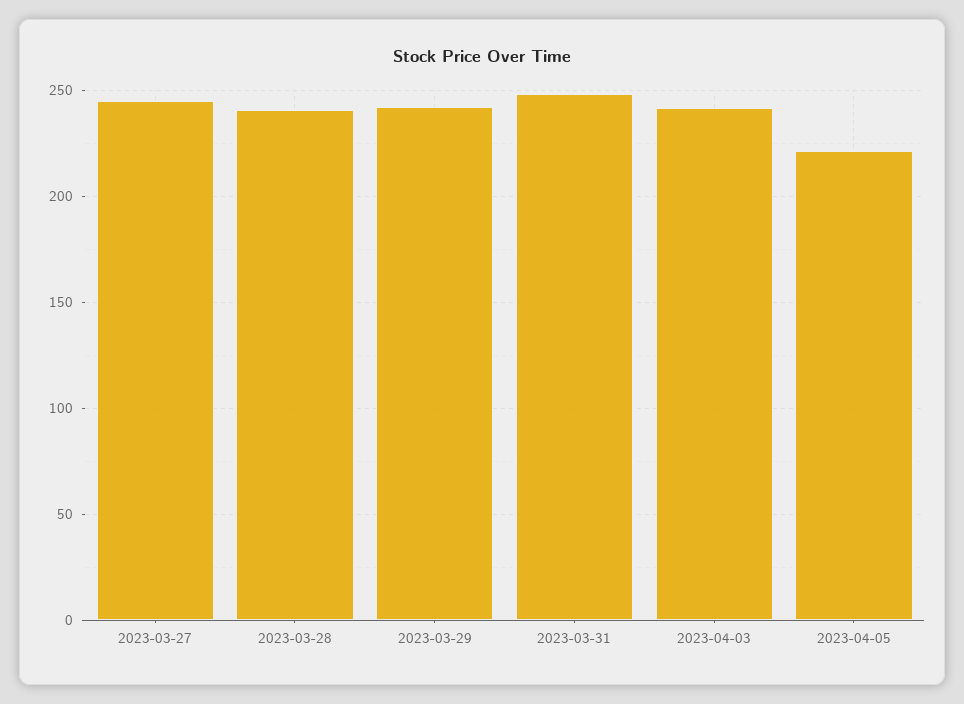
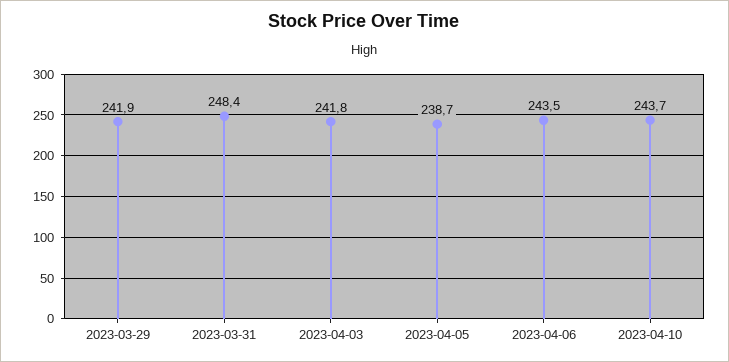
2023-03-27: 245 -> none
2023-03-28: 240 -> none
2023-04-05: 220 -> 238.7
2023-04-06: none -> 243.5
2023-04-10: none -> 243.7

